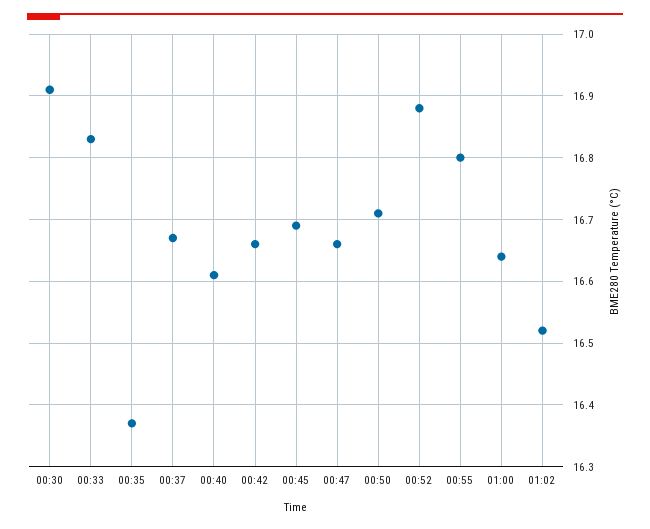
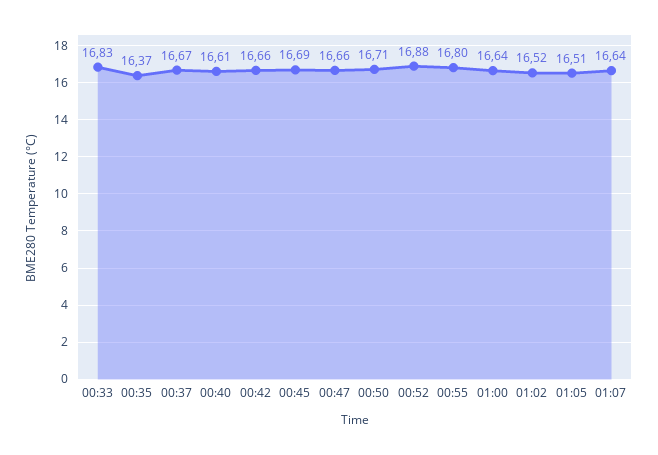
00:30: 16.91 -> none
01:05: none -> 16.51
01:07: none -> 16.64

